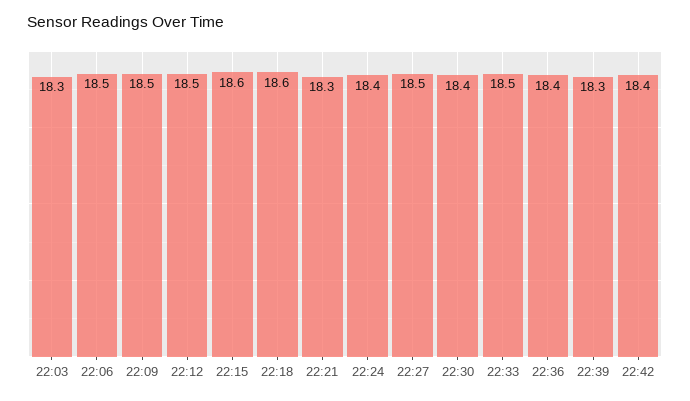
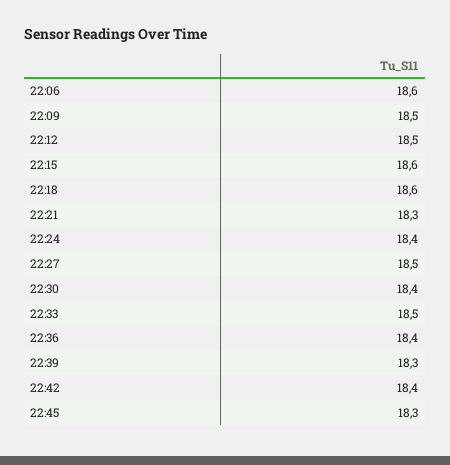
22:03: 18.3 -> none
22:06: 18.5 -> 18.6
22:45: none -> 18.3

